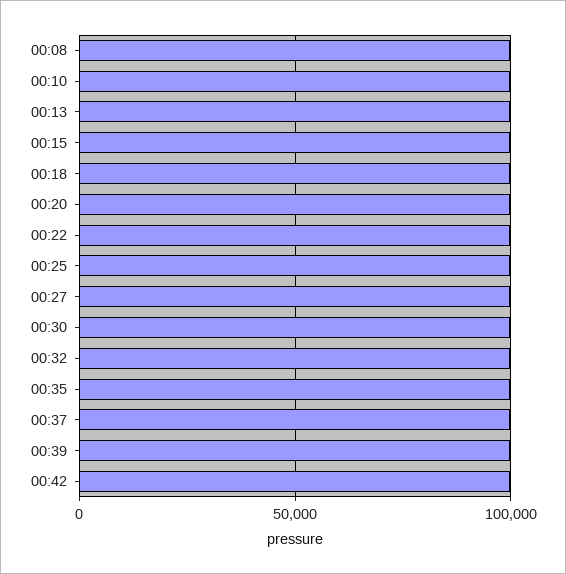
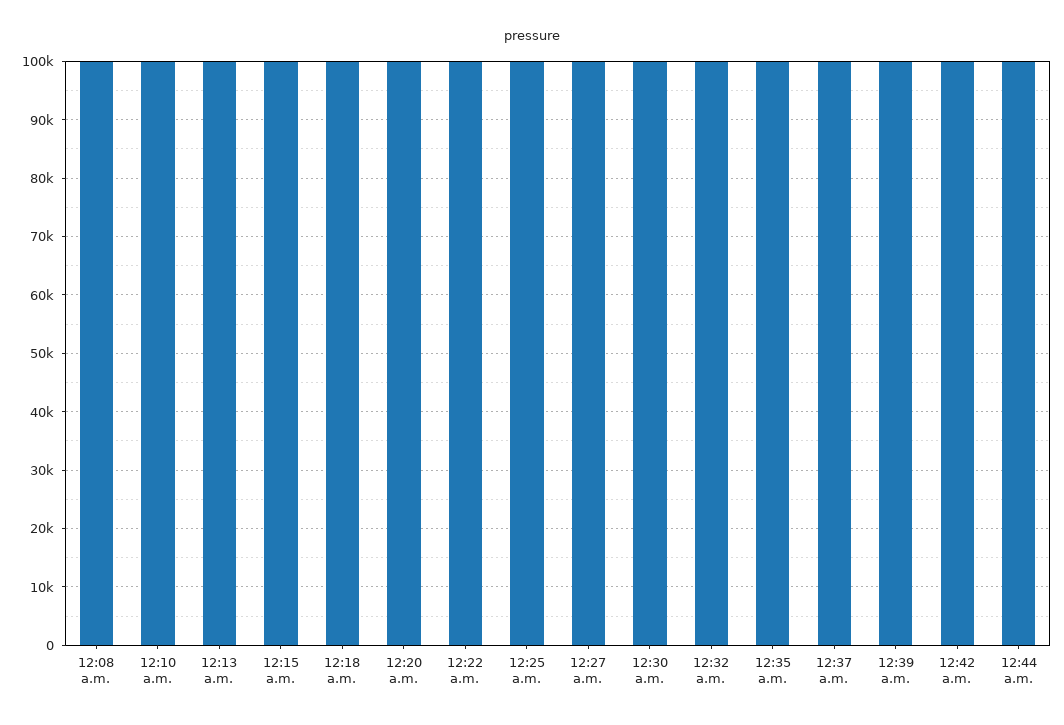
12:44 a.m.: none -> 100000

